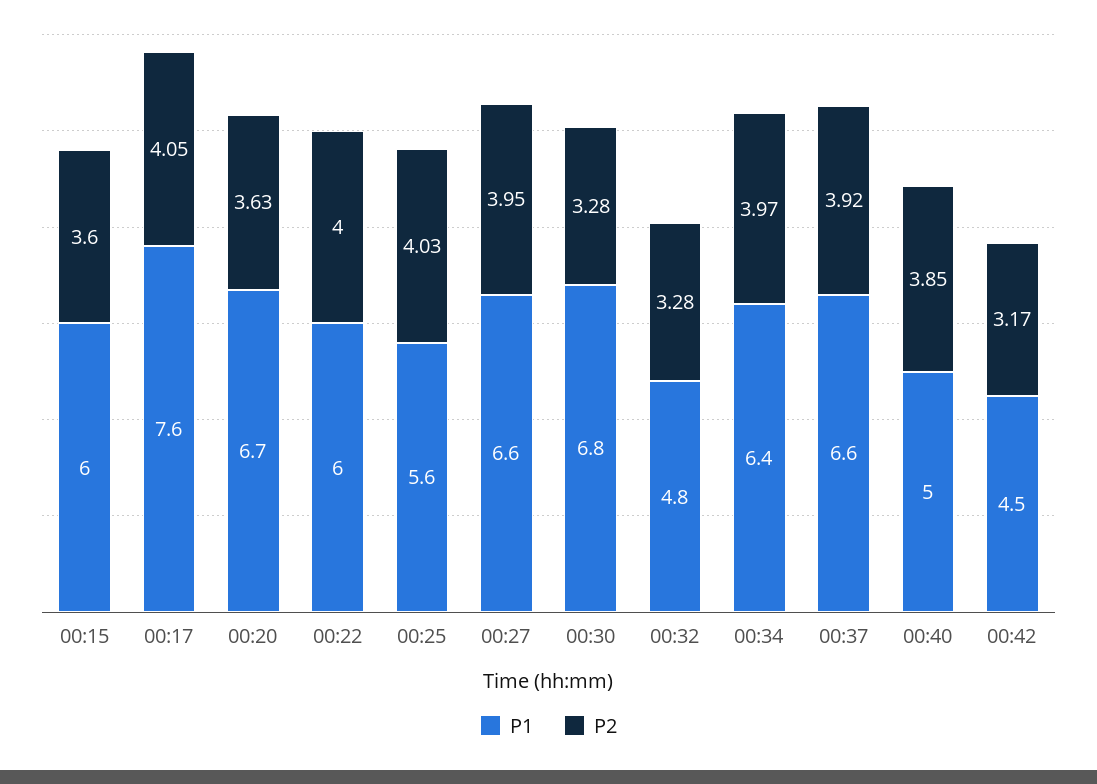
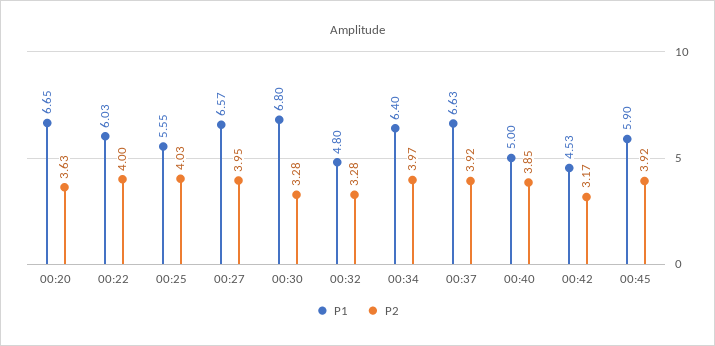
P1, 00:15: 6 -> none
P2, 00:15: 3.6 -> none
P1, 00:17: 7.6 -> none
P2, 00:17: 4.05 -> none
P1, 00:45: none -> 5.9
P2, 00:45: none -> 3.92

